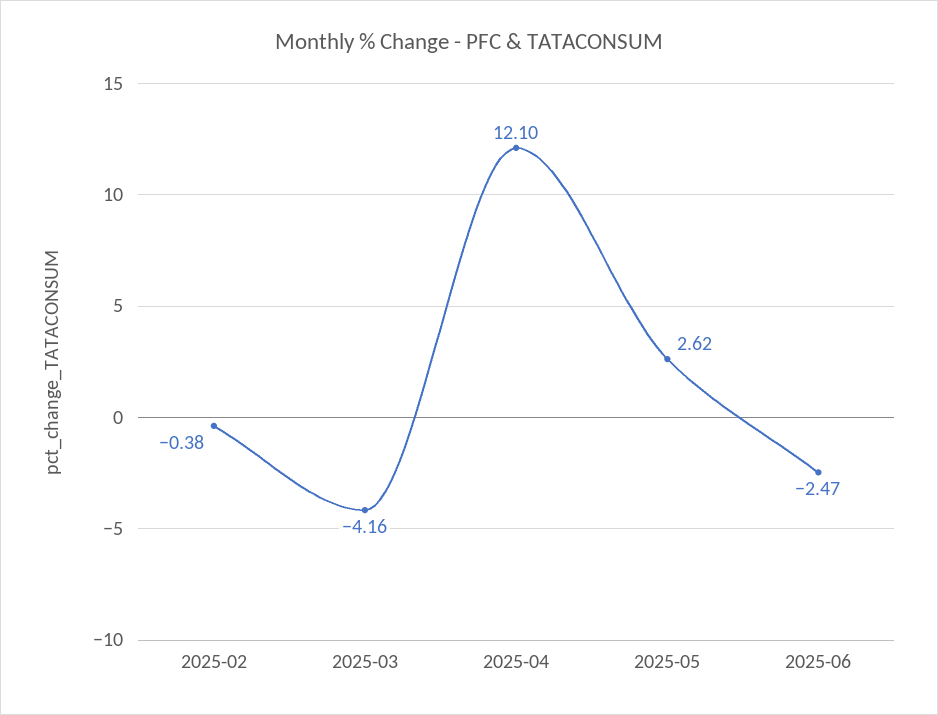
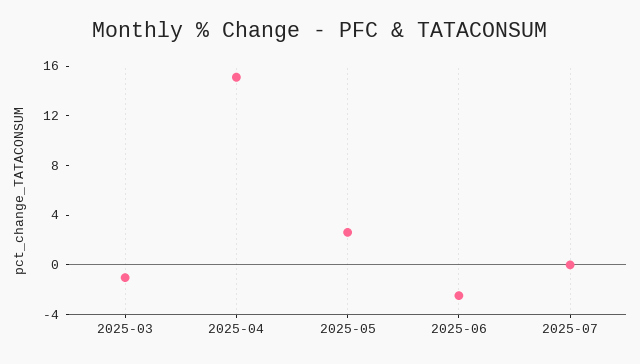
2025-02: -0.38 -> none
2025-03: -4.16 -> -1
2025-04: 12.1 -> 15
2025-07: none -> 0

